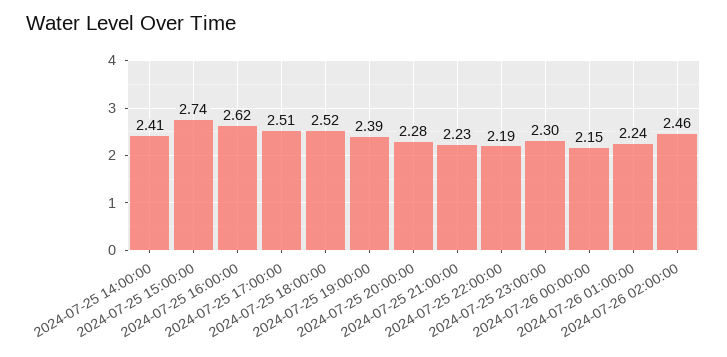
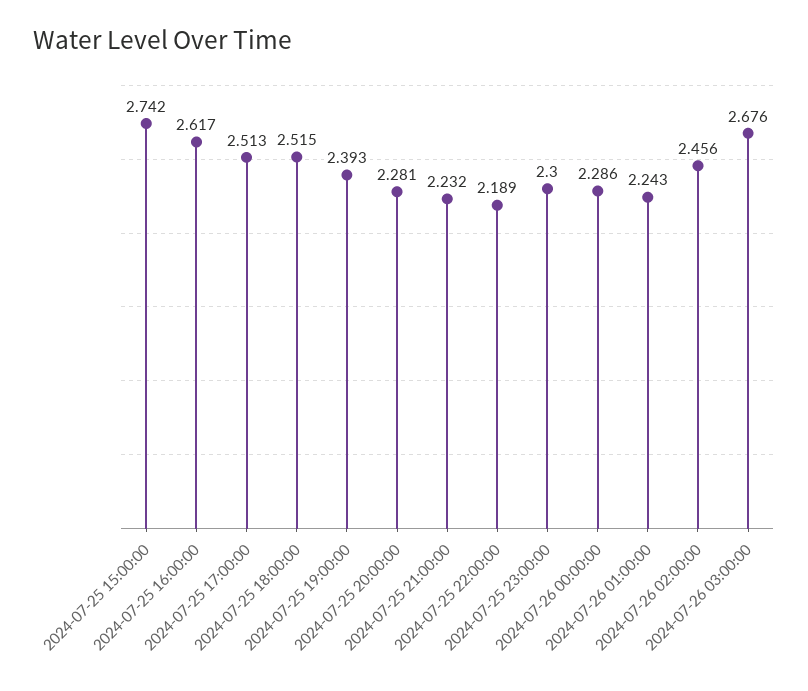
2024-07-25 14:00:00: 2.41 -> none
2024-07-26 00:00:00: 2.15 -> 2.286
2024-07-26 03:00:00: none -> 2.676

